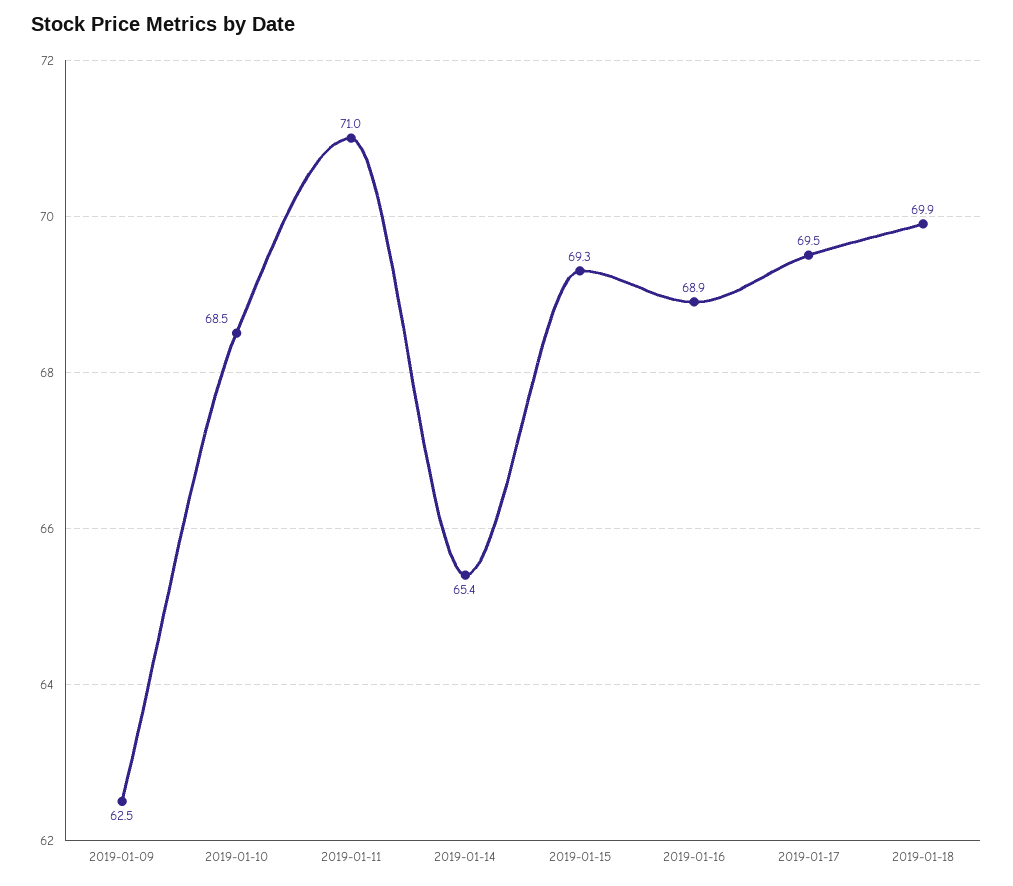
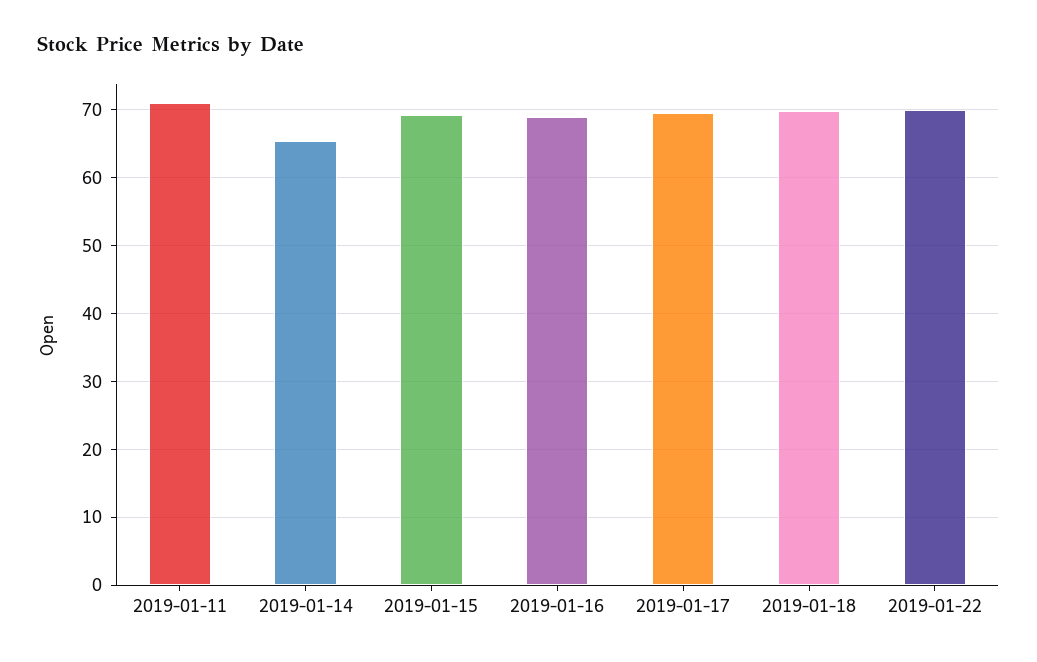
2019-01-09: 62.5 -> none
2019-01-10: 68.5 -> none
2019-01-22: none -> 70

